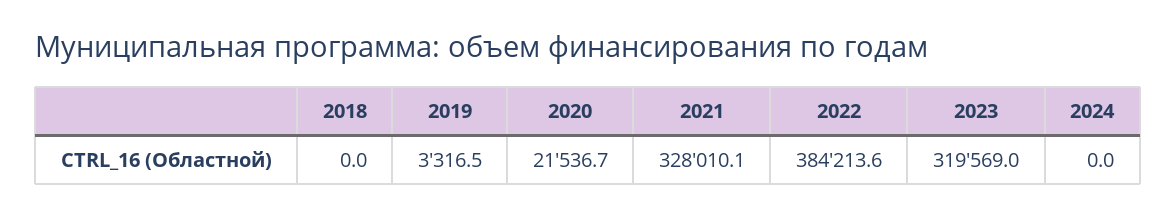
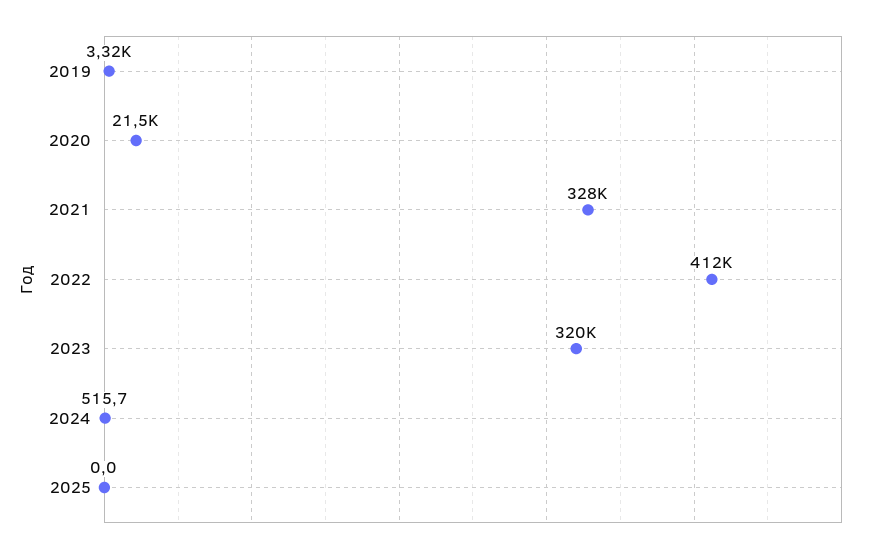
2018: 0 -> none
2022: 384213.6 -> 412000
2024: 0 -> 515.7
2025: none -> 0

